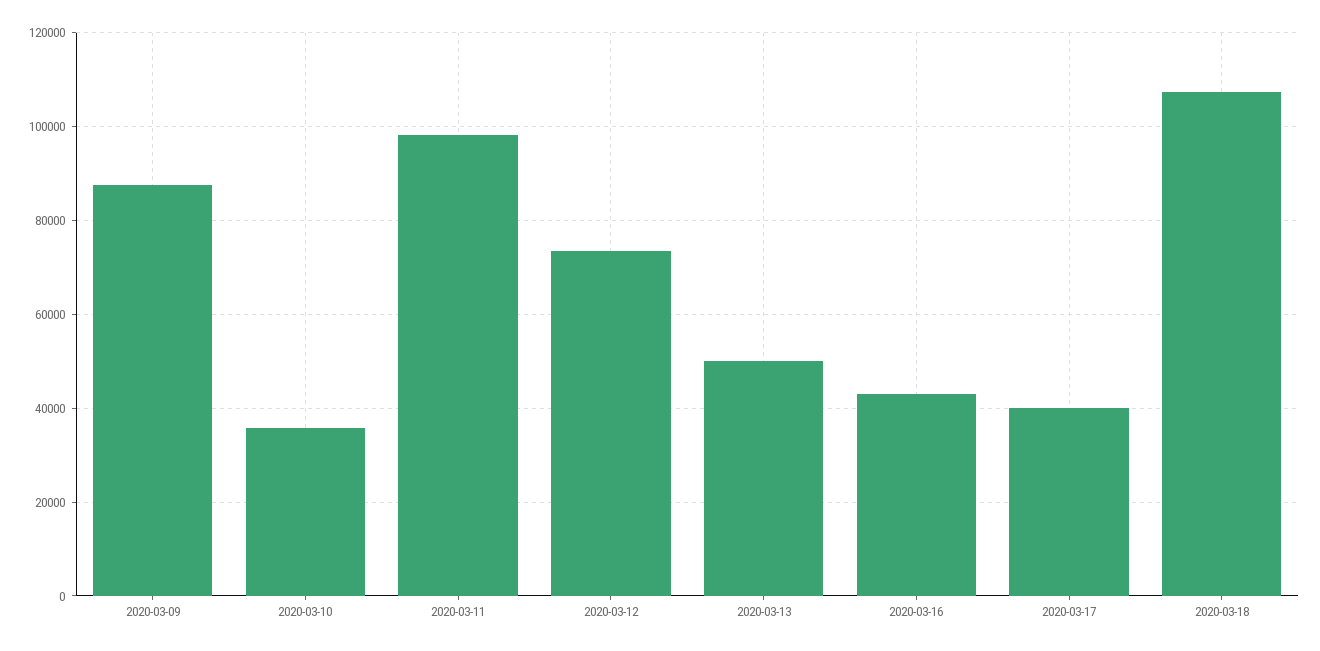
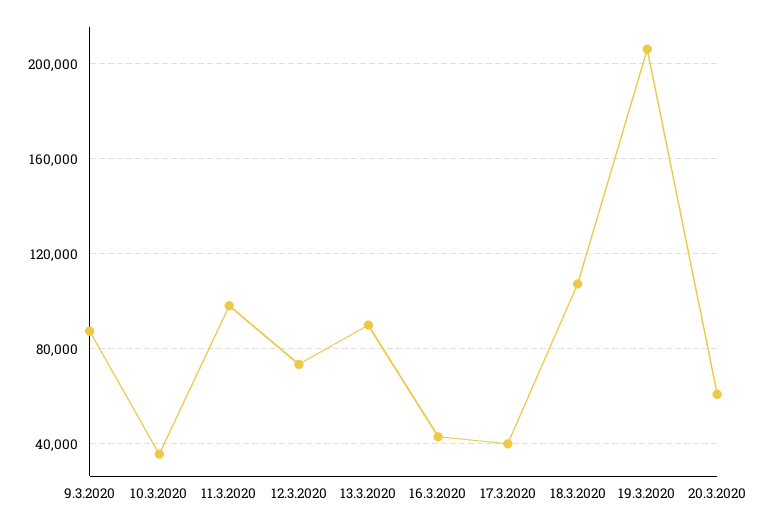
2020-03-13: 50000 -> 90000
19.3.2020: none -> 205000
20.3.2020: none -> 60000

